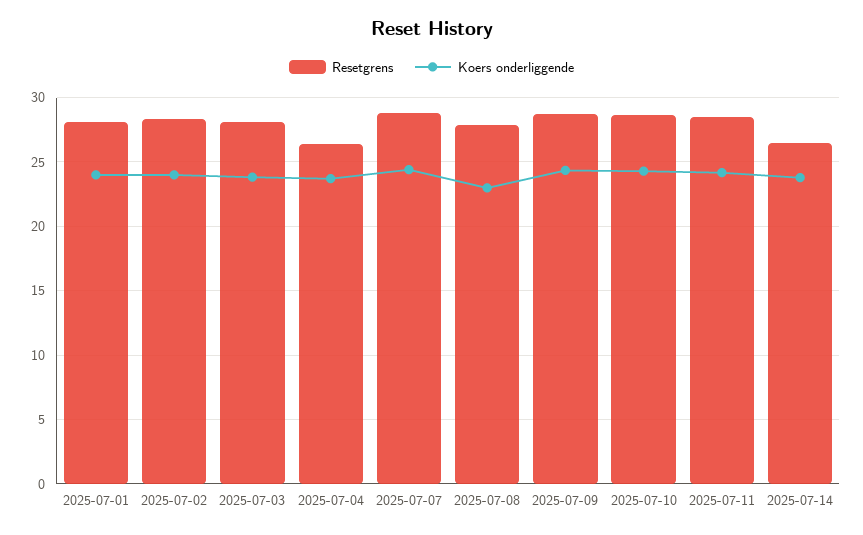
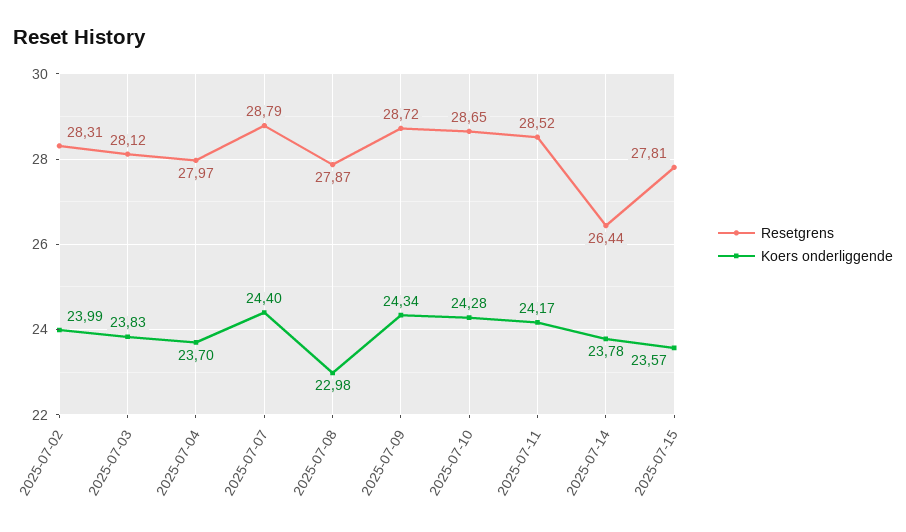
Resetgrens, 2025-07-01: 28 -> none
Koers onderliggende, 2025-07-01: 24 -> none
Resetgrens, 2025-07-04: 26.5 -> 27.97
Resetgrens, 2025-07-15: none -> 27.81
Koers onderliggende, 2025-07-15: none -> 23.57

